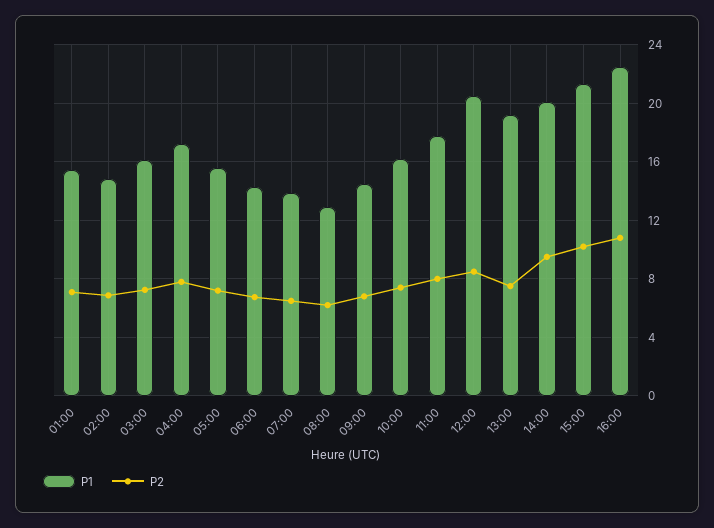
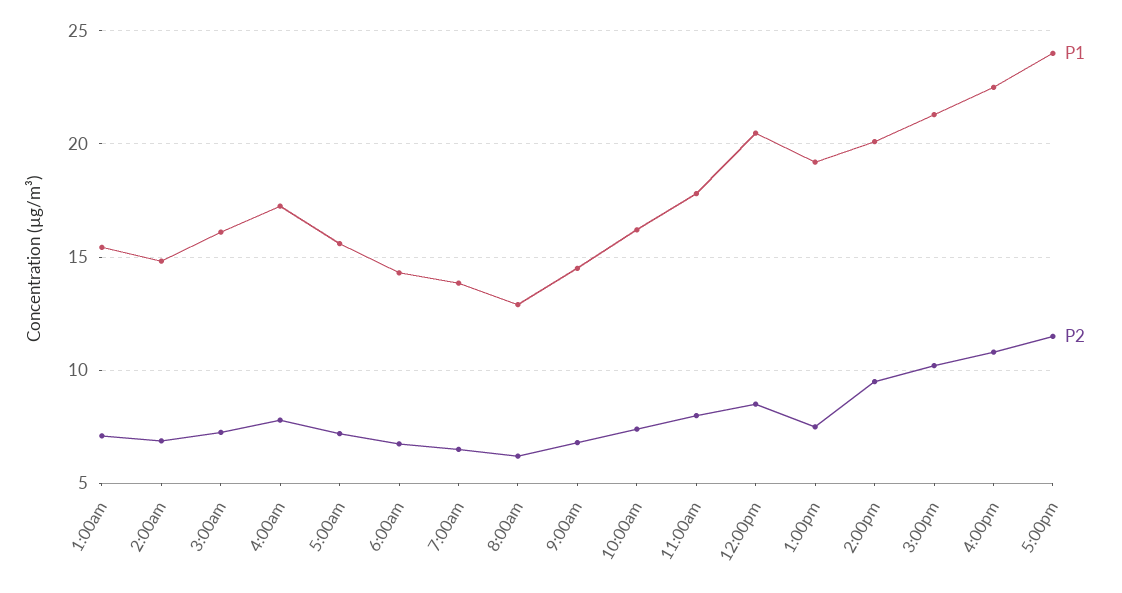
P1, 5:00pm: none -> 24
P2, 5:00pm: none -> 11.5

